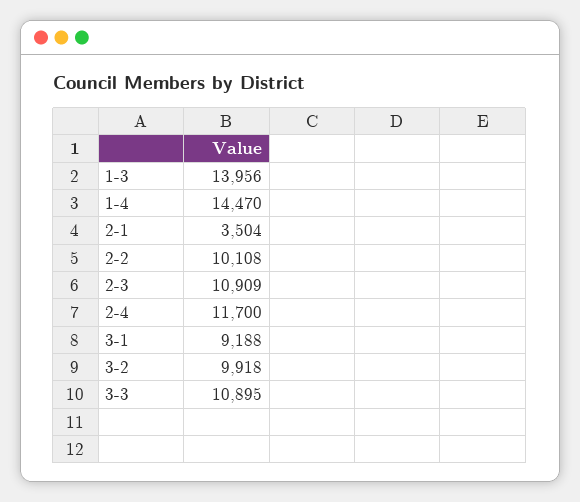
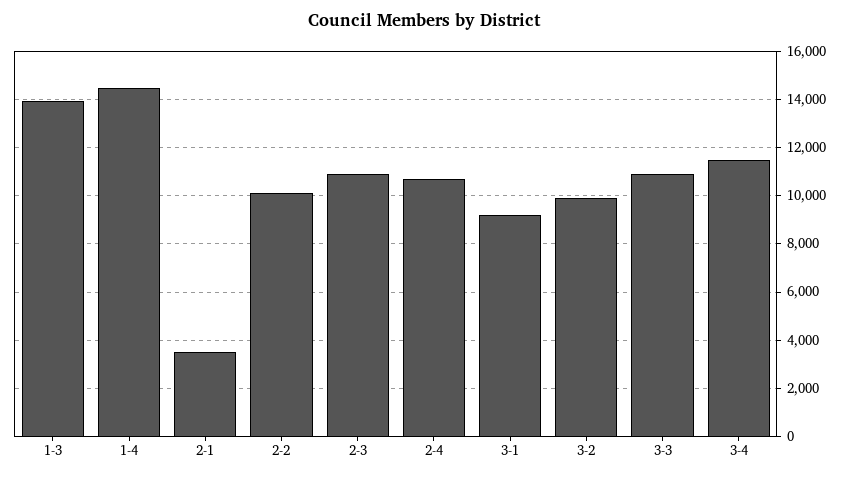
2-4: 11700 -> 10750
3-4: none -> 11500

